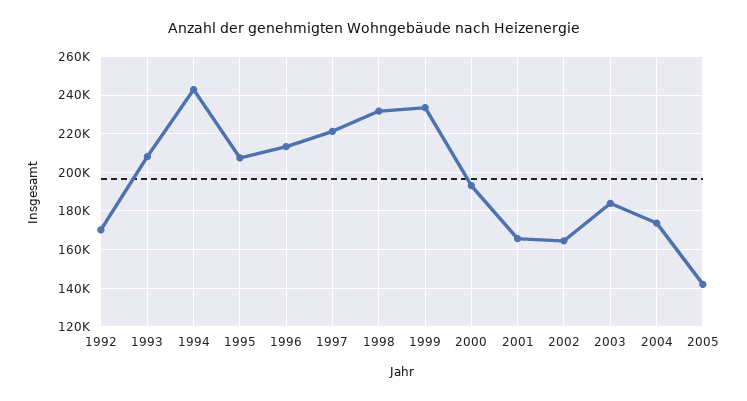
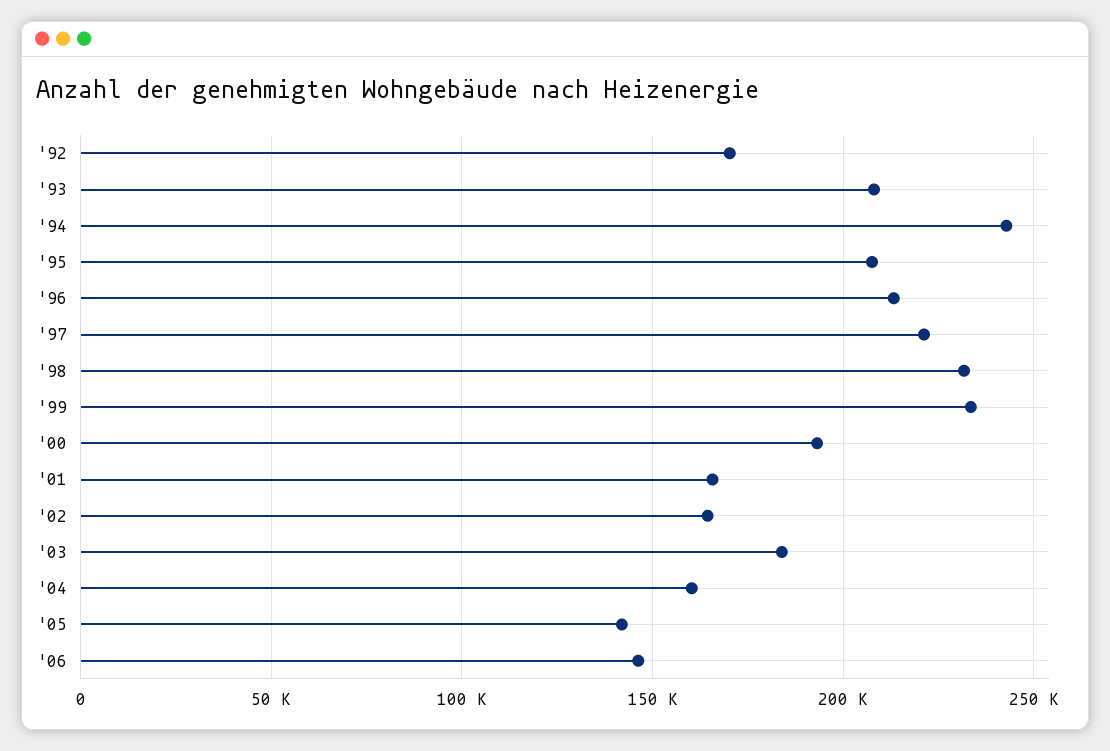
2004: 175000 -> 160000
'06: none -> 145000

